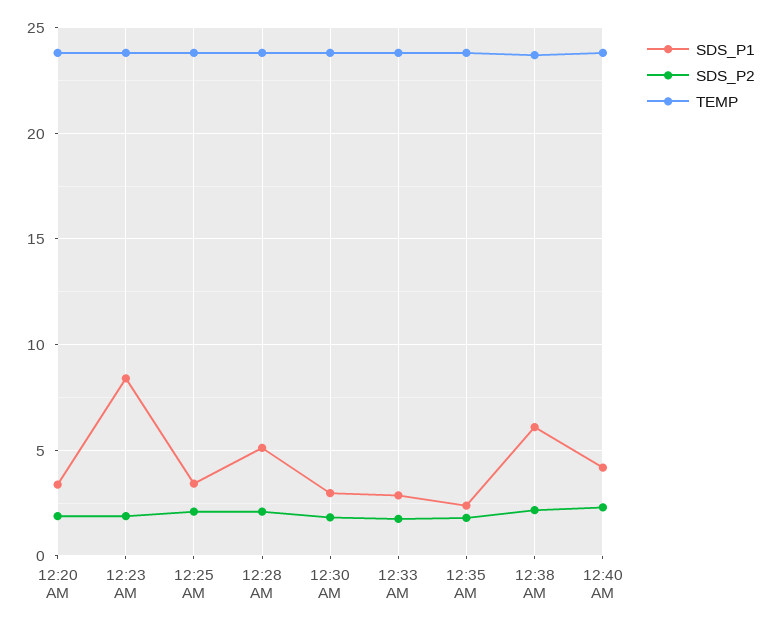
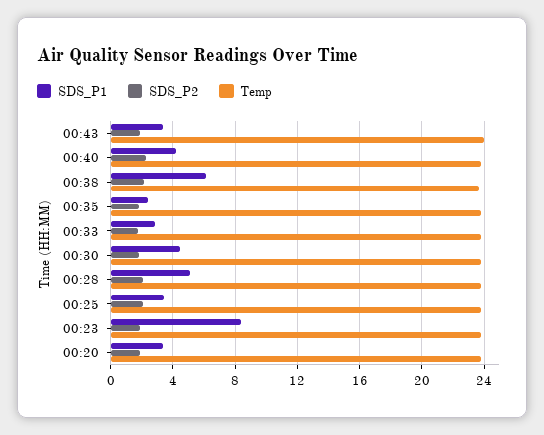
SDS_P1, 12:30 AM: 3 -> 4.5
SDS_P1, 00:43: none -> 3.5
SDS_P2, 00:43: none -> 2
TEMP, 00:43: none -> 24

